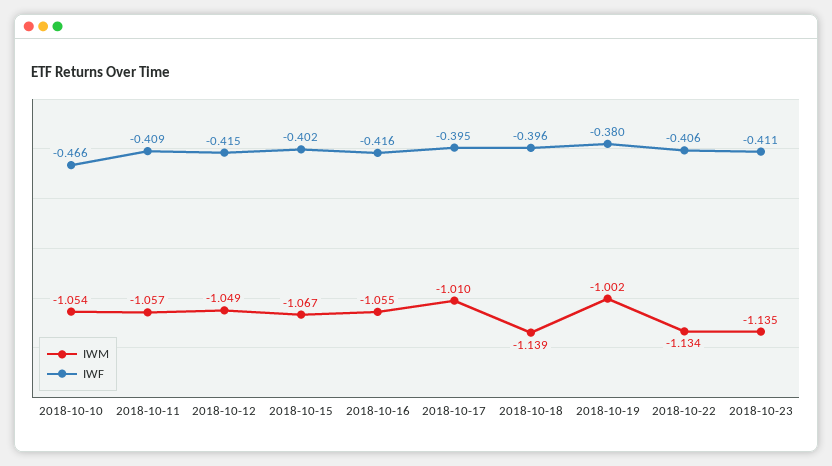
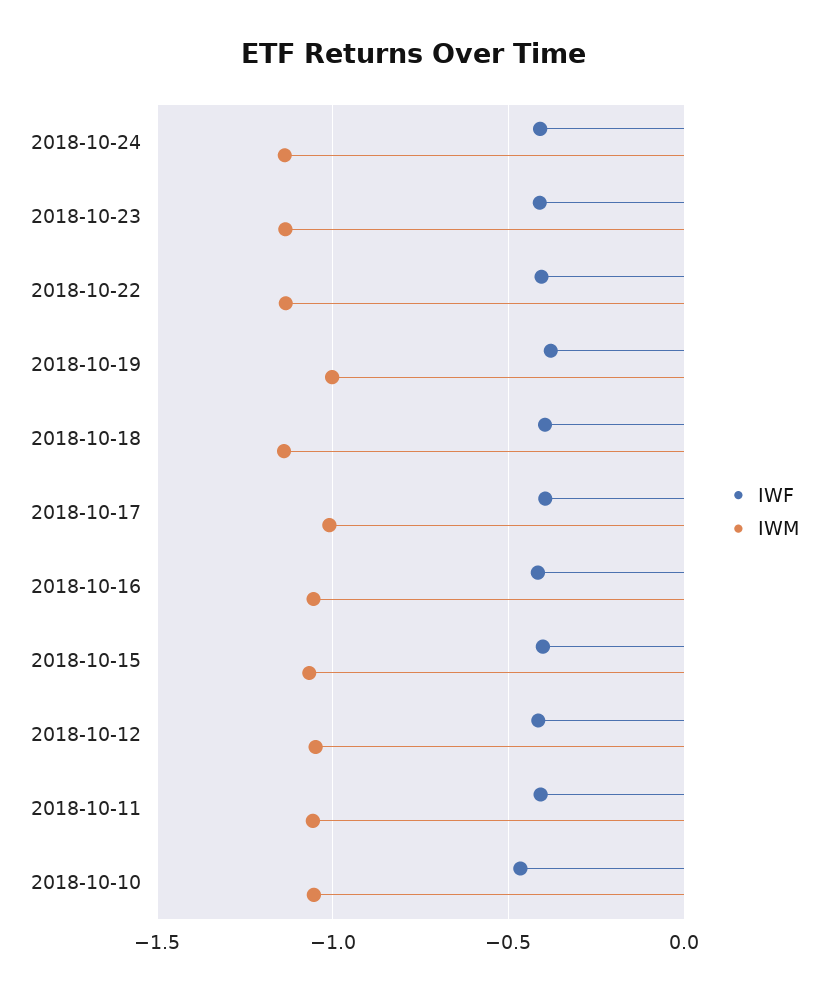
IWF, 2018-10-24: none -> -0.4
IWM, 2018-10-24: none -> -1.15

